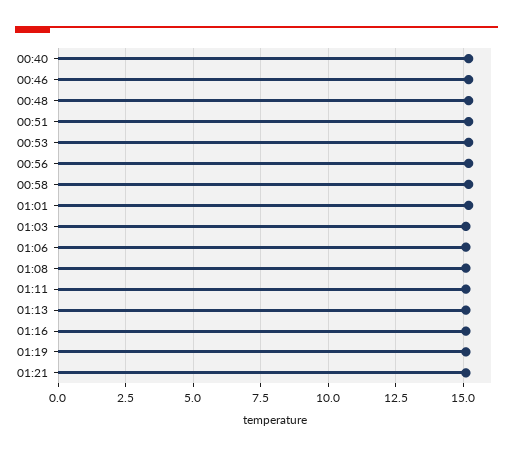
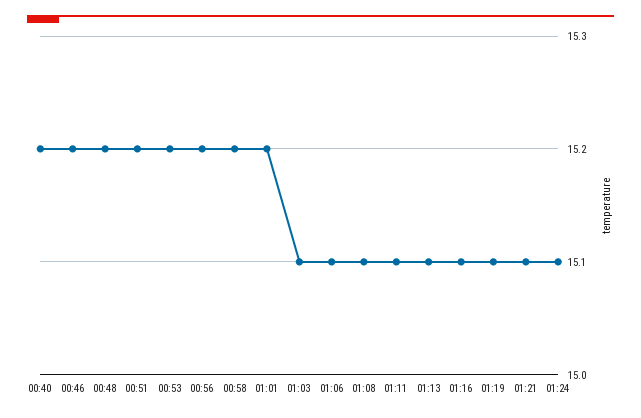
01:24: none -> 15.1

